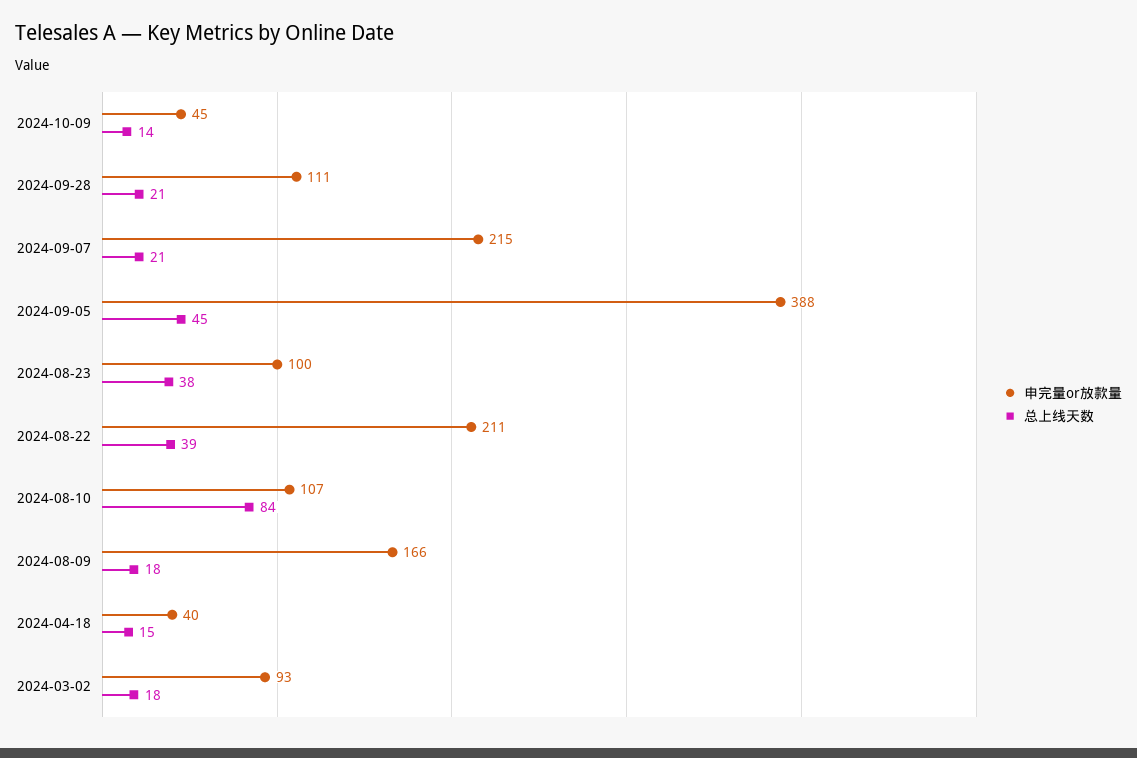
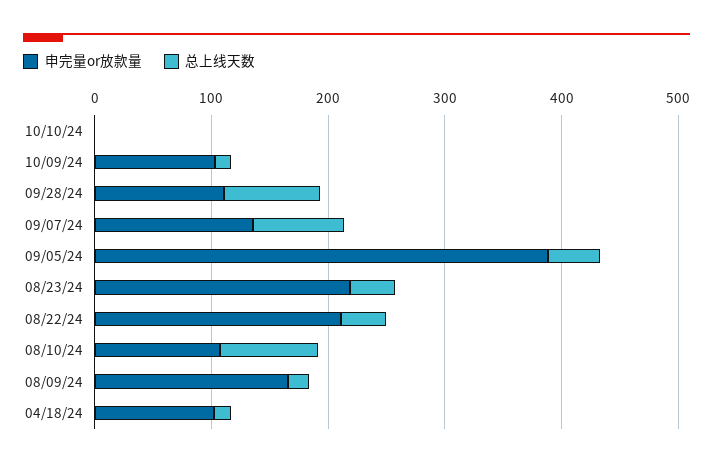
申完量or放款量, 2024-10-09: 45 -> 100
总上线天数, 2024-09-28: 21 -> 80
申完量or放款量, 2024-09-07: 215 -> 140
总上线天数, 2024-09-07: 21 -> 80
申完量or放款量, 2024-08-23: 100 -> 220
申完量or放款量, 2024-04-18: 40 -> 100
申完量or放款量, 2024-03-02: 93 -> none
总上线天数, 2024-03-02: 18 -> none
申完量or放款量, 10/10/24: none -> 0
总上线天数, 10/10/24: none -> 0

